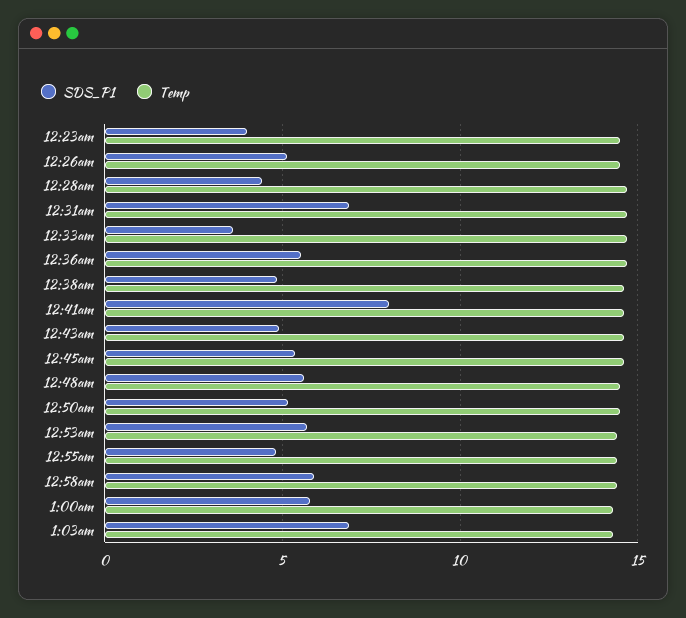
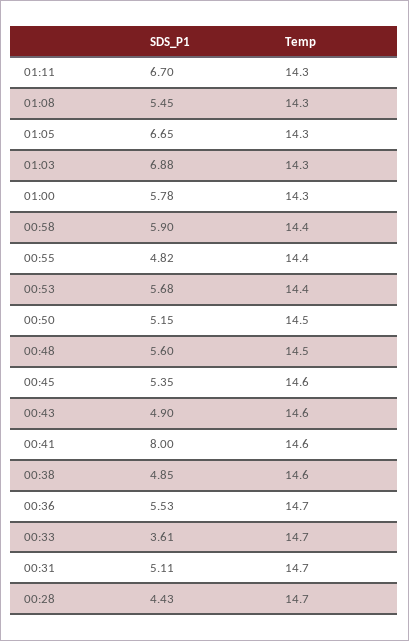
SDS_P1, 12:23am: 4 -> none
Temp, 12:23am: 14.5 -> none
SDS_P1, 12:26am: 5 -> none
Temp, 12:26am: 14.5 -> none
SDS_P1, 12:31am: 7 -> 5.11
SDS_P1, 01:11: none -> 6.7
Temp, 01:11: none -> 14.3
SDS_P1, 01:08: none -> 5.45
Temp, 01:08: none -> 14.3
SDS_P1, 01:05: none -> 6.65
Temp, 01:05: none -> 14.3

